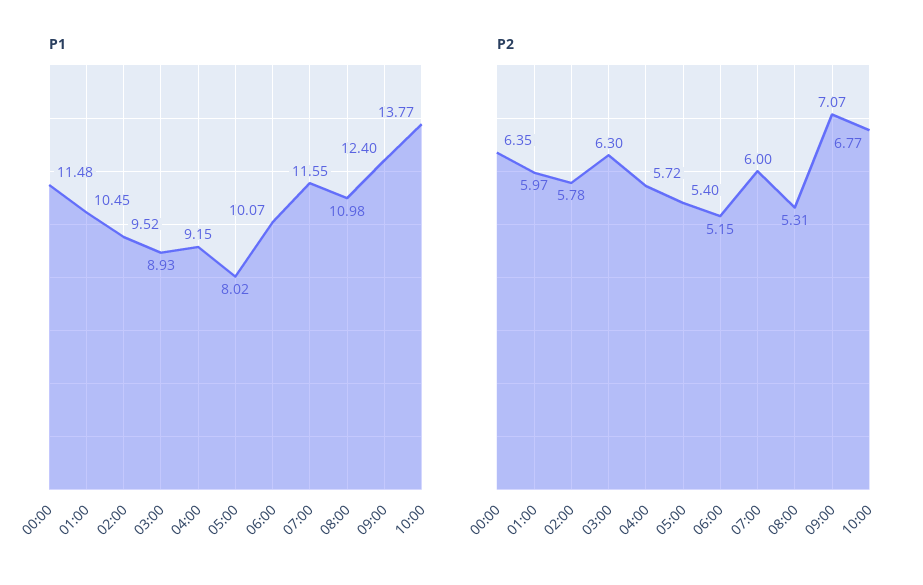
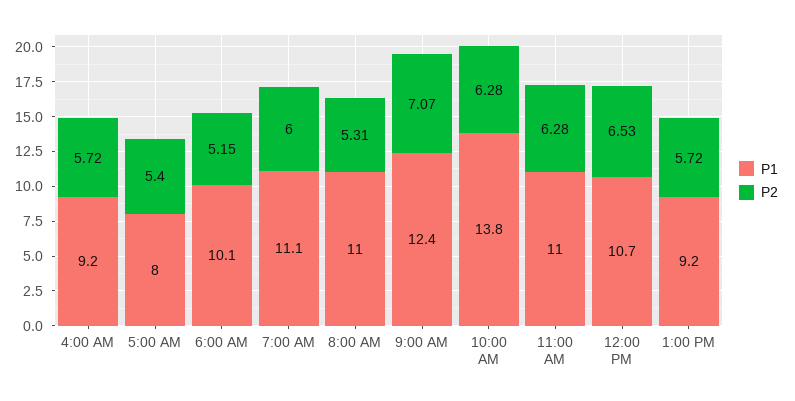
P1, 00:00: 11.48 -> none
P1, 01:00: 10.45 -> none
P1, 02:00: 9.52 -> none
P1, 03:00: 8.93 -> none
P1, 07:00: 11.55 -> 11.1
P2, 00:00: 6.35 -> none
P2, 01:00: 5.97 -> none
P2, 02:00: 5.78 -> none
P2, 03:00: 6.3 -> none
P2, 10:00: 6.77 -> 6.28
P1, 11:00 AM: none -> 11
P2, 11:00 AM: none -> 6.28
P1, 12:00 PM: none -> 10.7
P2, 12:00 PM: none -> 6.53
P1, 1:00 PM: none -> 9.2
P2, 1:00 PM: none -> 5.72

